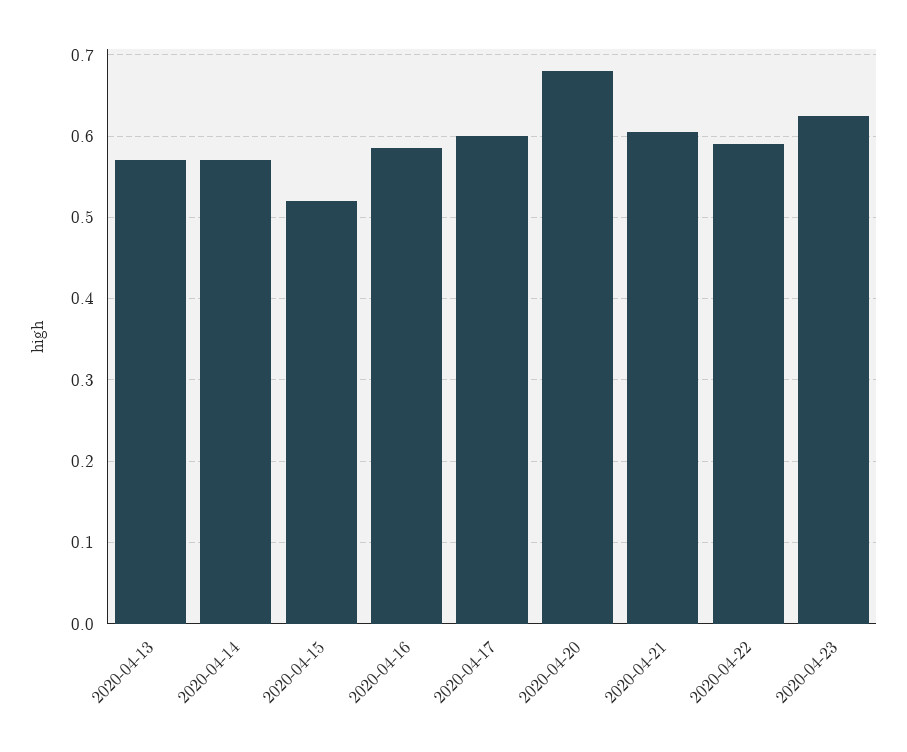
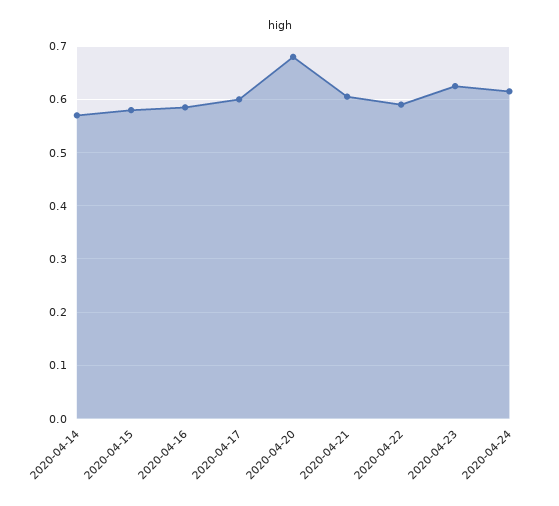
2020-04-13: 0.57 -> none
2020-04-15: 0.52 -> 0.58
2020-04-24: none -> 0.62

